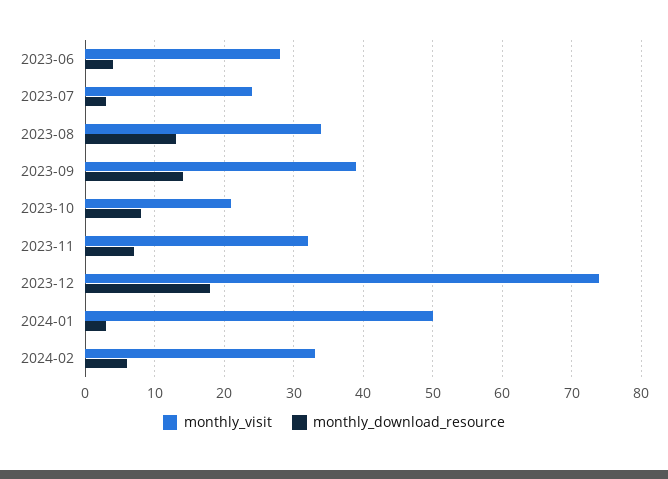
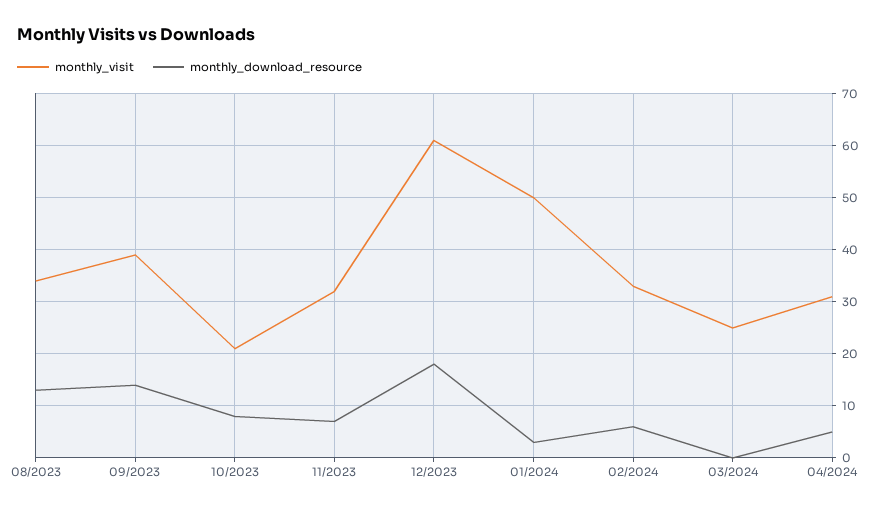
monthly_visit, 2023-06: 28 -> none
monthly_download_resource, 2023-06: 4 -> none
monthly_visit, 2023-07: 24 -> none
monthly_download_resource, 2023-07: 3 -> none
monthly_visit, 2023-12: 74 -> 60
monthly_visit, 03/2024: none -> 25
monthly_download_resource, 03/2024: none -> 0
monthly_visit, 04/2024: none -> 30
monthly_download_resource, 04/2024: none -> 5

